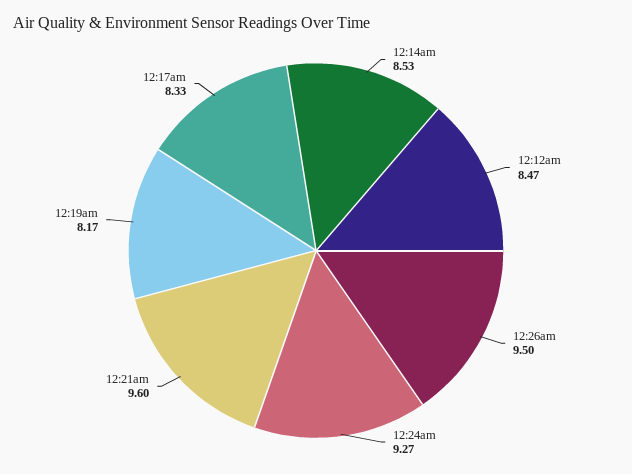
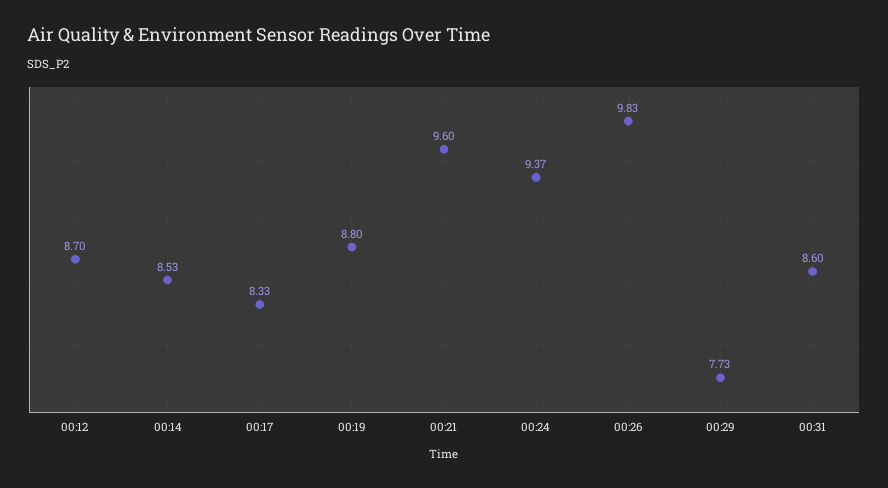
12:12am: 8.47 -> 8.7
12:26am: 9.5 -> 9.83
12:24am: 9.27 -> 9.37
12:19am: 8.17 -> 8.8
00:29: none -> 7.73
00:31: none -> 8.6

